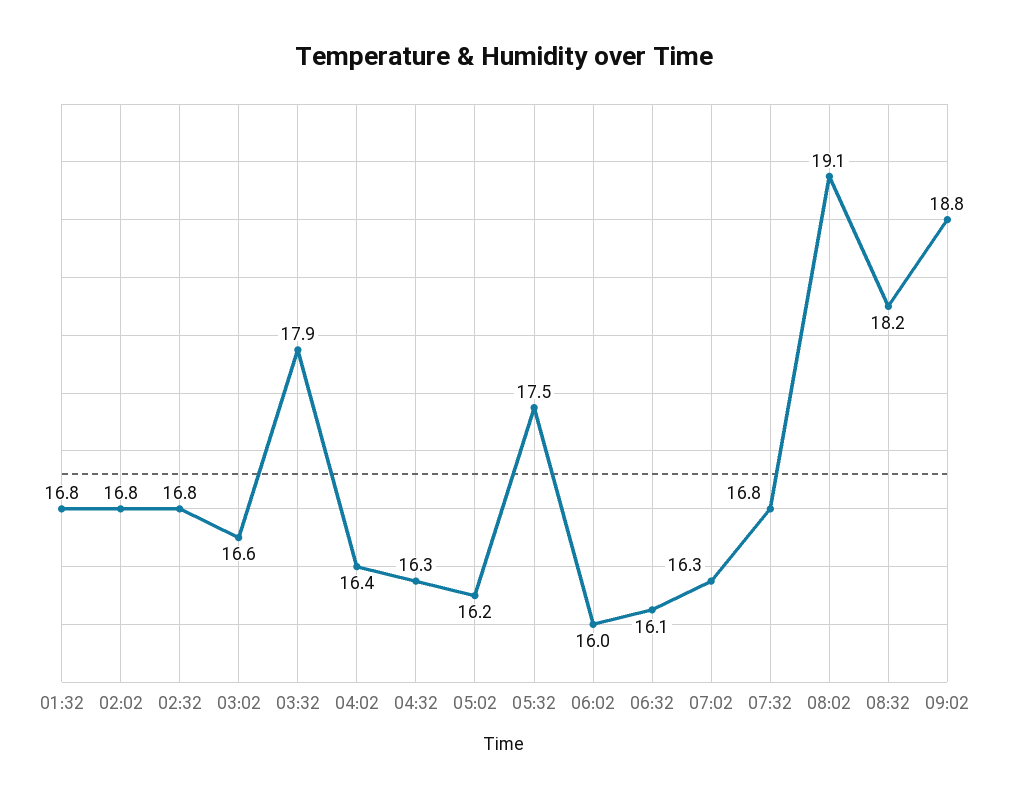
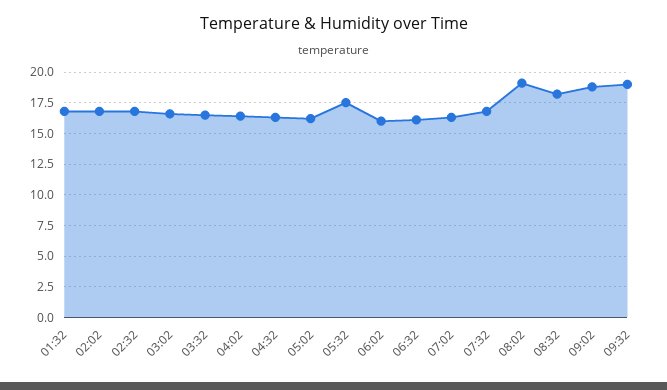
03:32: 17.9 -> 16.5
09:32: none -> 19

